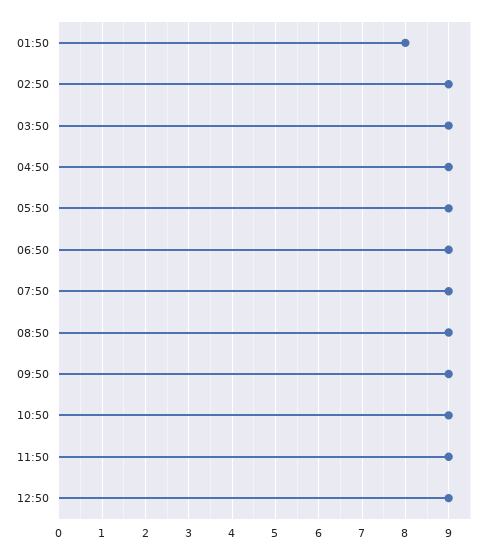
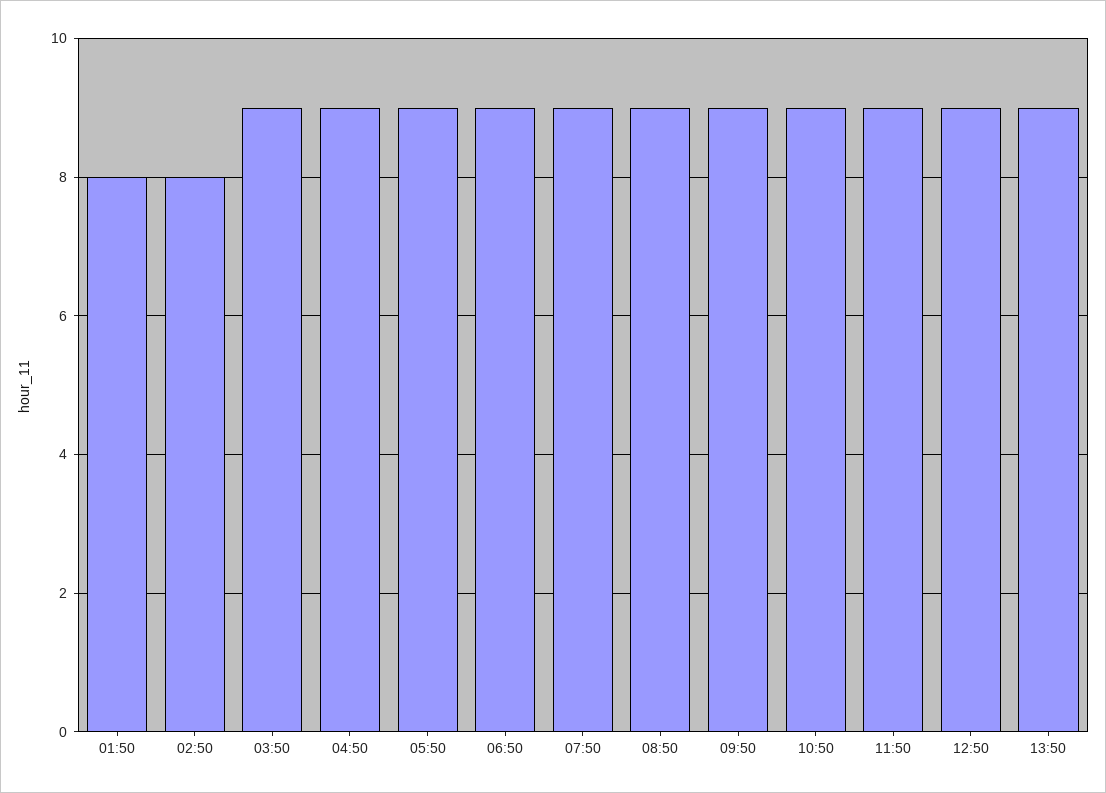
02:50: 9 -> 8
13:50: none -> 9

